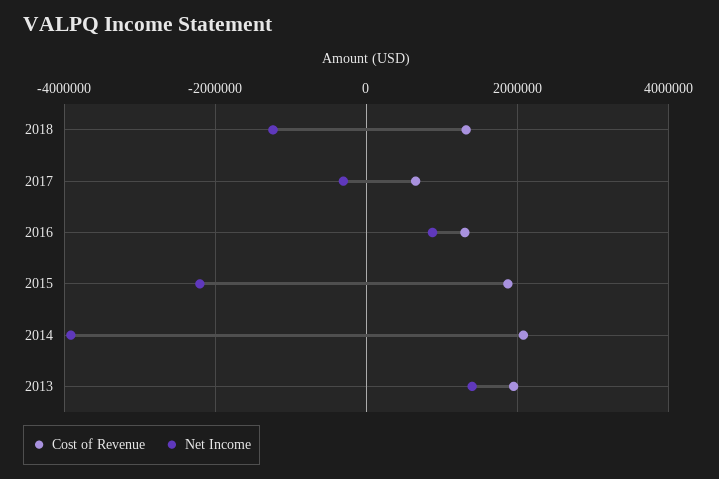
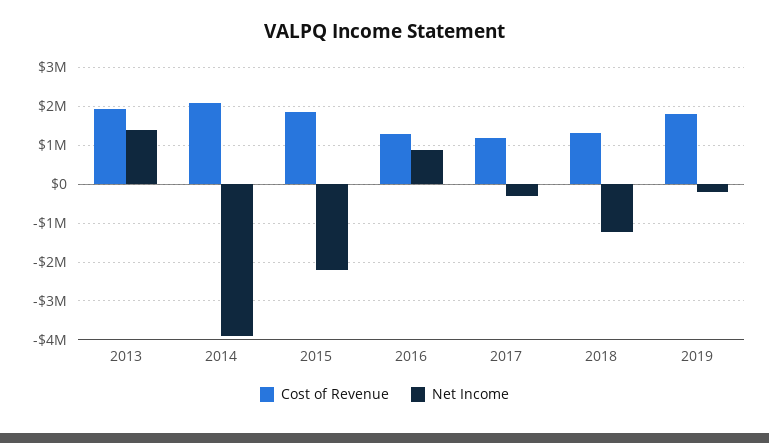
Cost of Revenue, 2017: 600000 -> 1200000
Cost of Revenue, 2019: none -> 1800000
Net Income, 2019: none -> -200000

